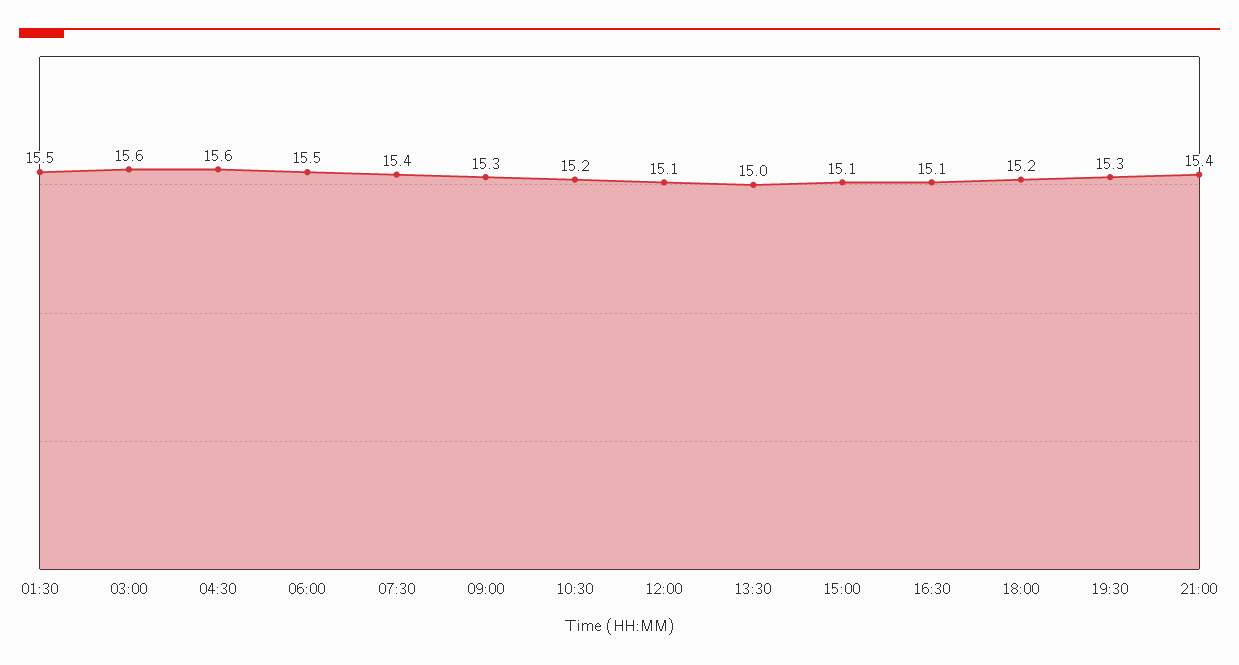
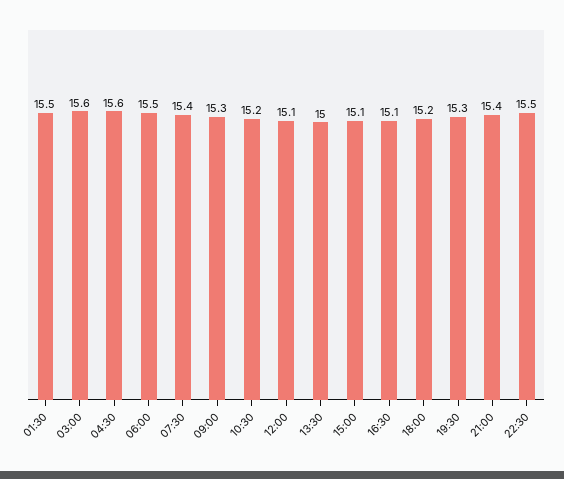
22:30: none -> 15.5

